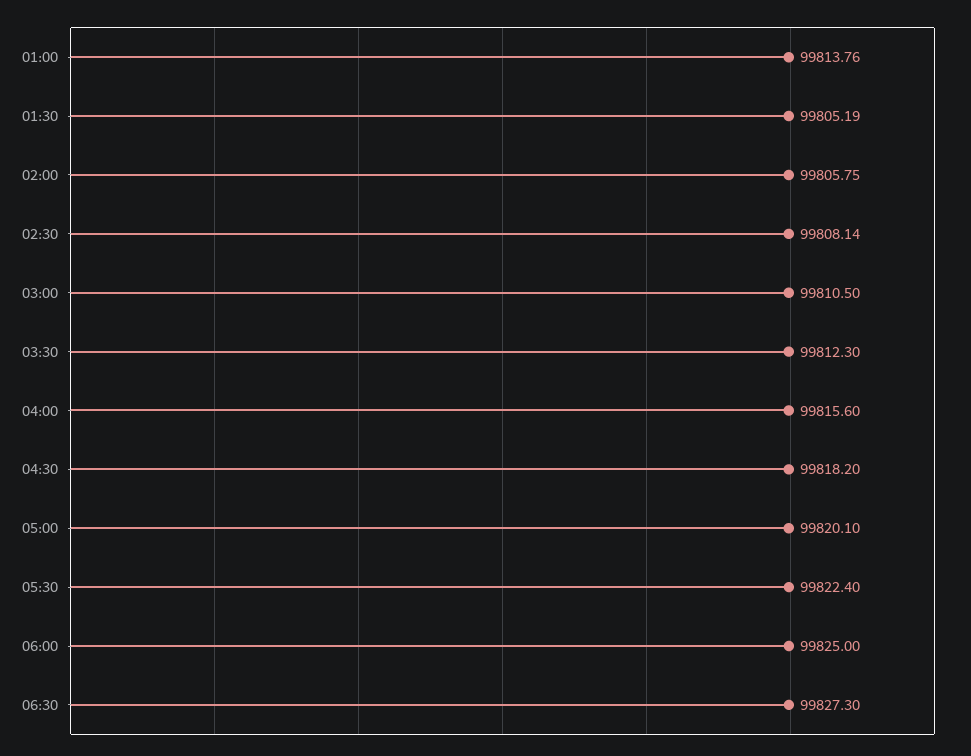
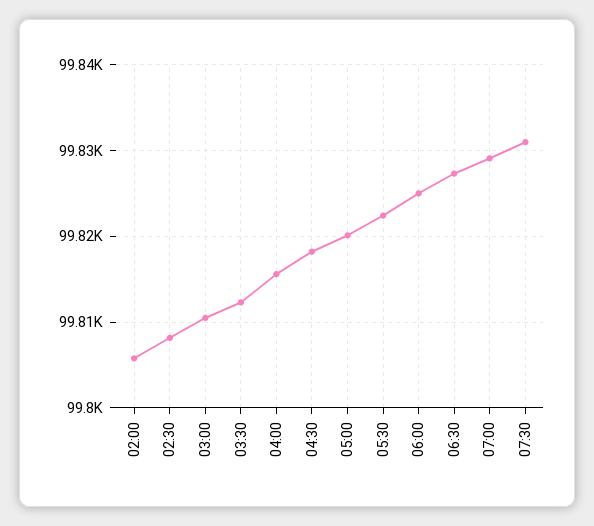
01:00: 99813.76 -> none
01:30: 99805.19 -> none
07:00: none -> 99829
07:30: none -> 99831

